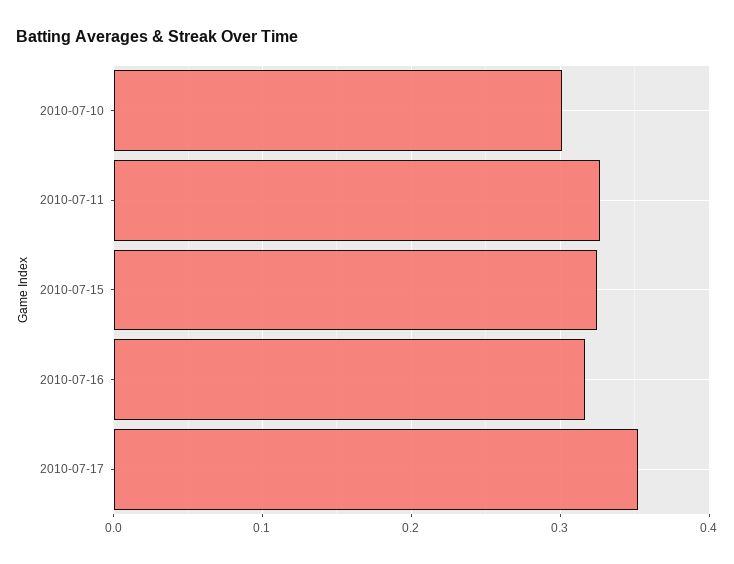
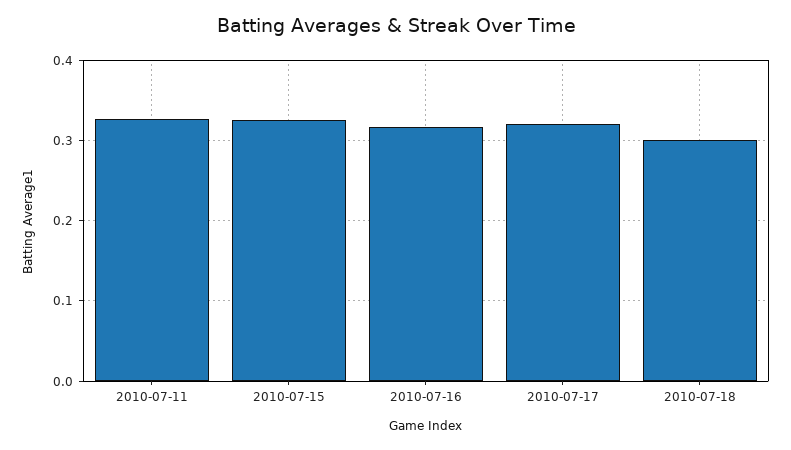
2010-07-10: 0.3 -> none
2010-07-17: 0.35 -> 0.32
2010-07-18: none -> 0.3

